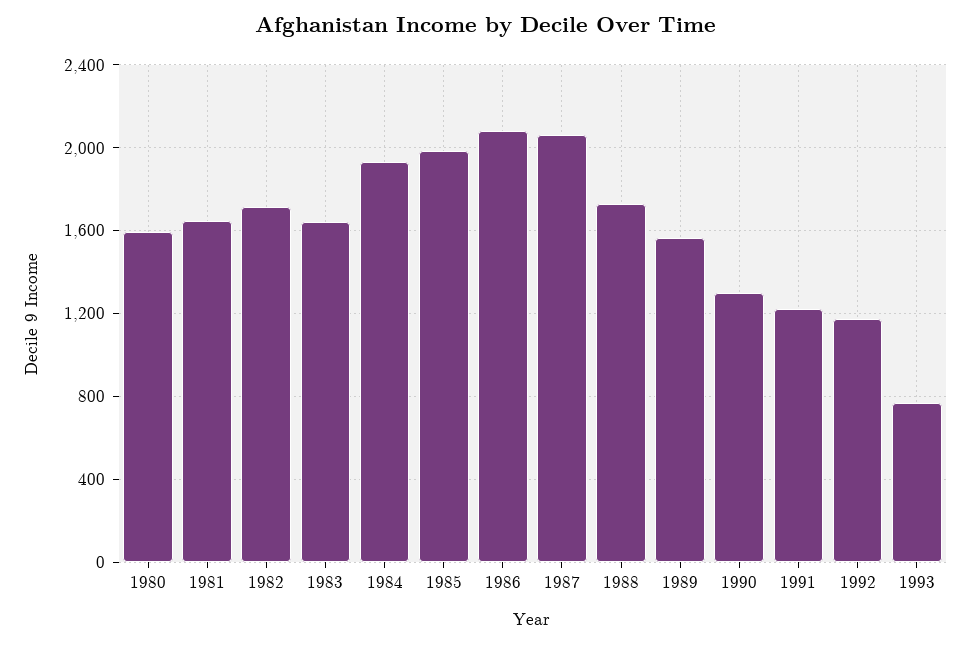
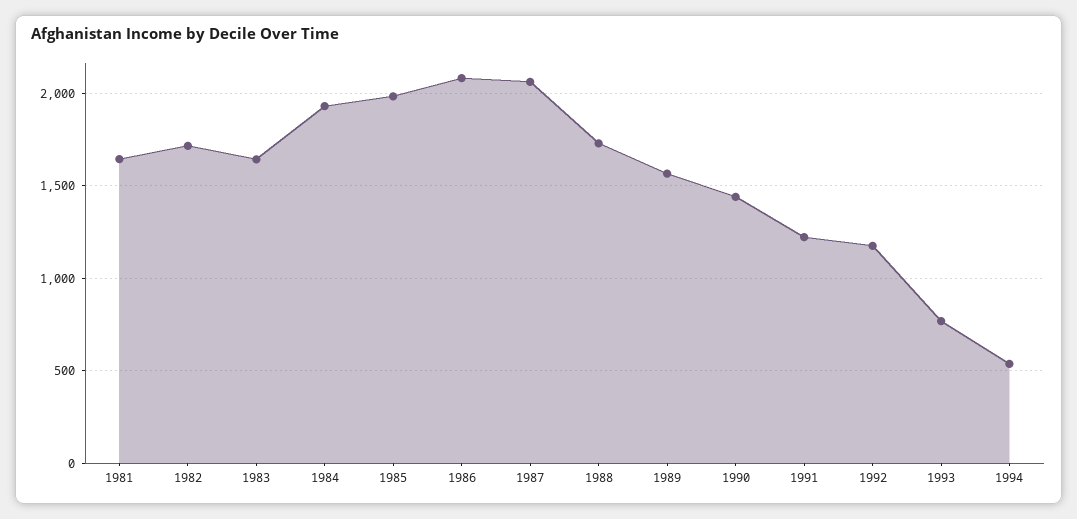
1980: 1600 -> none
1990: 1300 -> 1450
1994: none -> 550

